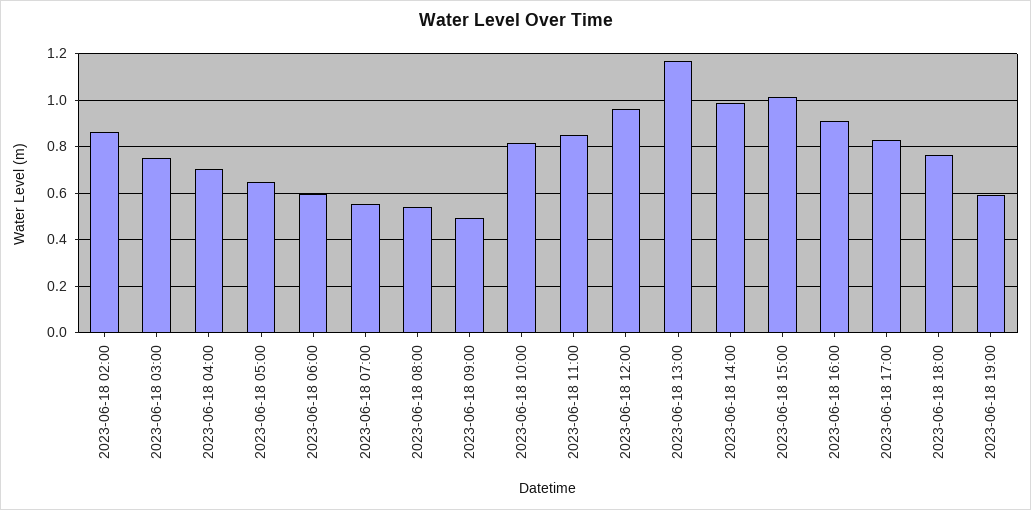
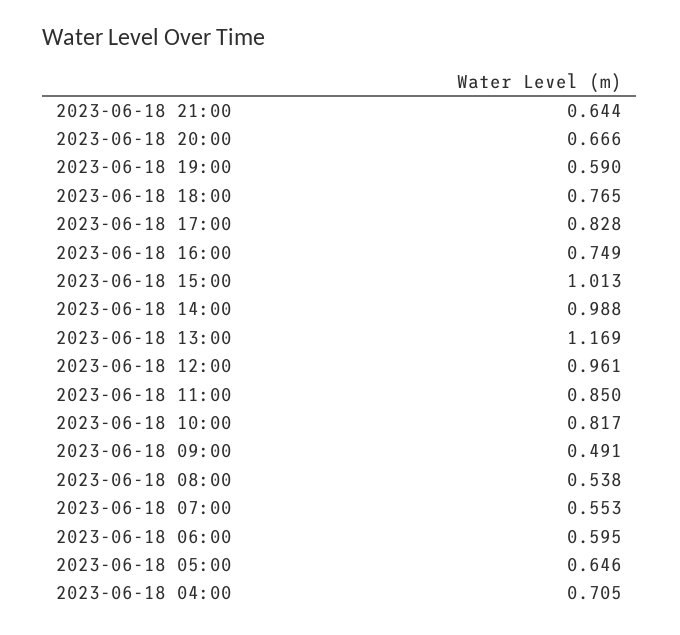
2023-06-18 02:00: 0.85 -> none
2023-06-18 03:00: 0.75 -> none
2023-06-18 16:00: 0.9 -> 0.749
2023-06-18 21:00: none -> 0.644
2023-06-18 20:00: none -> 0.666

